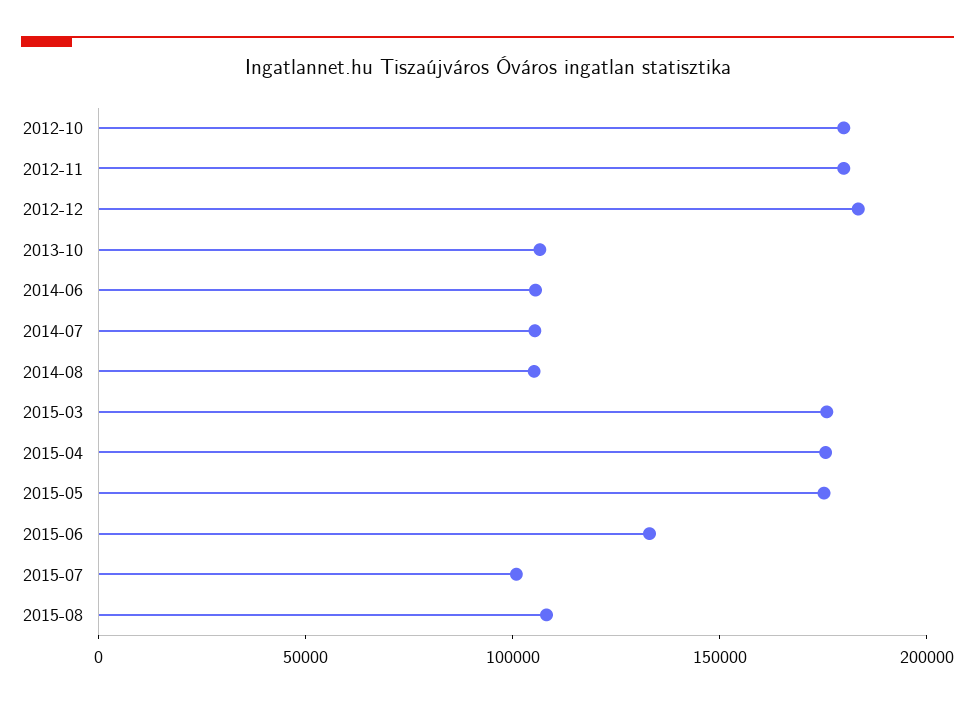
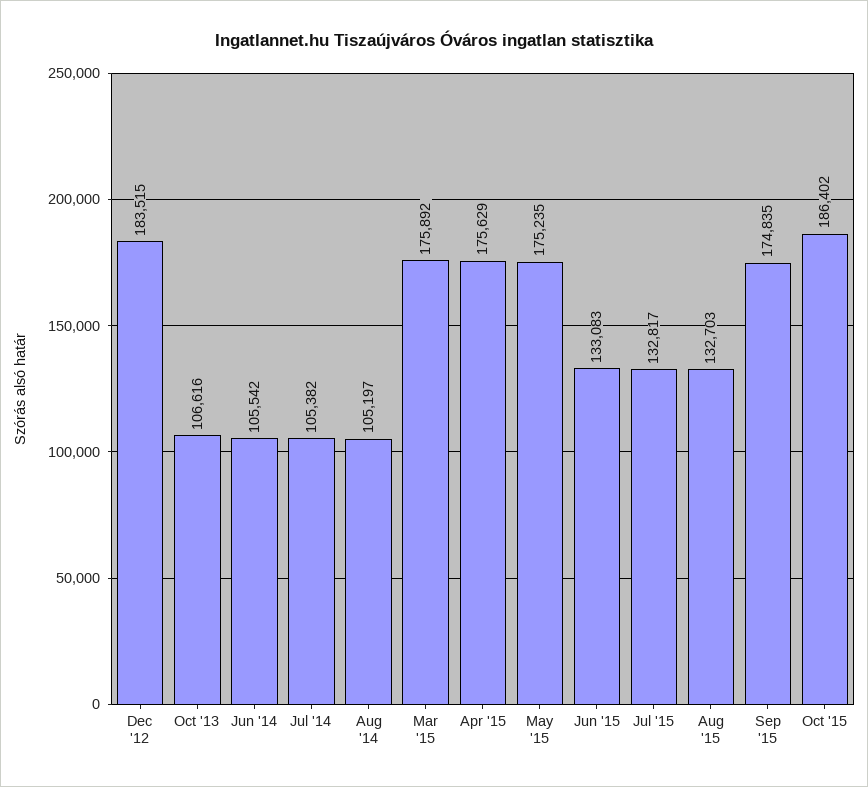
2012-10: 180000 -> none
2012-11: 180000 -> none
2015-07: 100000 -> 132817
2015-08: 110000 -> 132703
Sep '15: none -> 174835
Oct '15: none -> 186402

